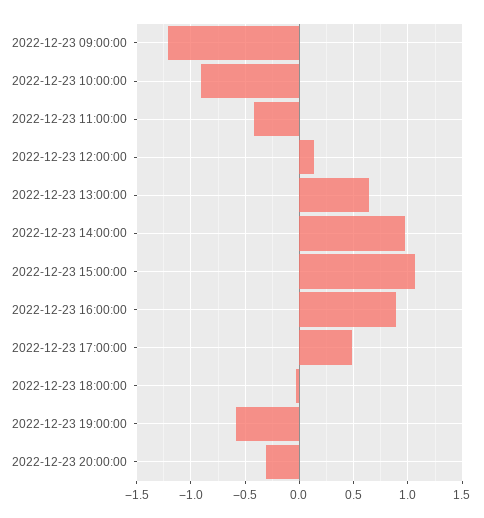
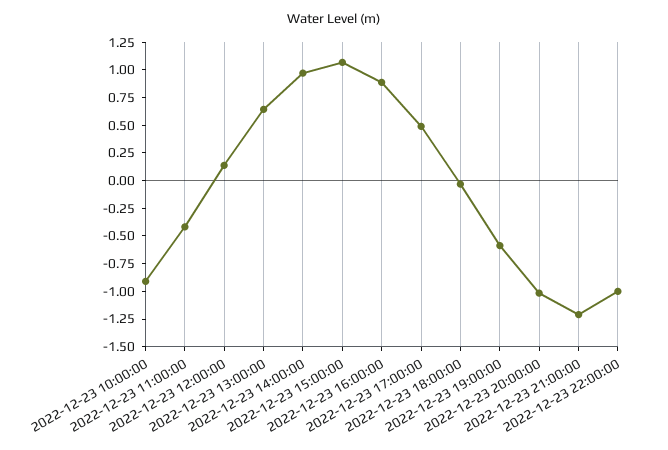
2022-12-23 09:00:00: -1.2 -> none
2022-12-23 20:00:00: -0.3 -> -1
2022-12-23 21:00:00: none -> -1.25
2022-12-23 22:00:00: none -> -1

